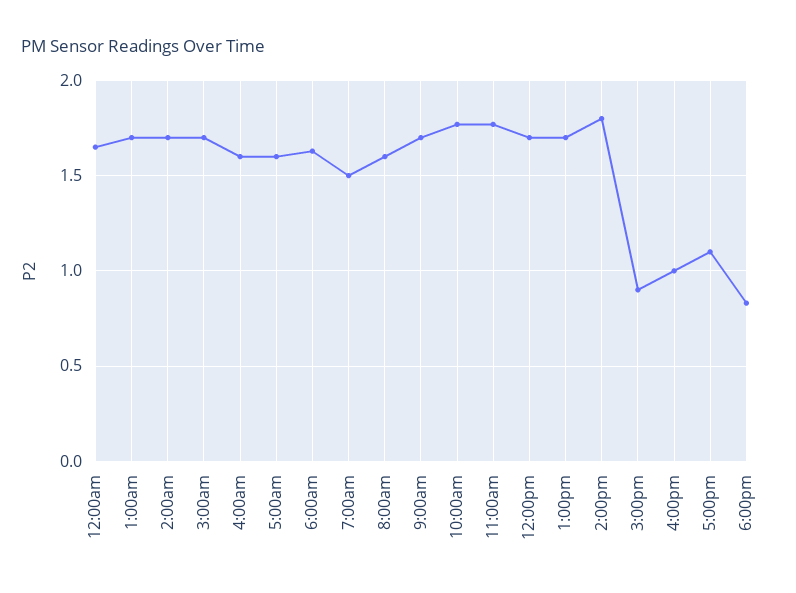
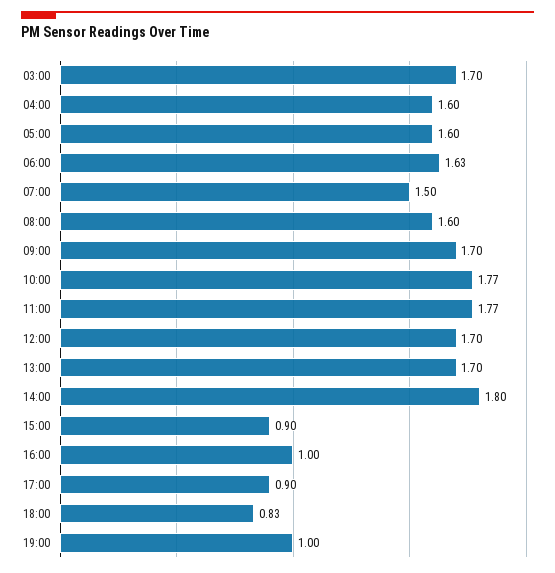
12:00am: 1.65 -> none
1:00am: 1.7 -> none
2:00am: 1.7 -> none
5:00pm: 1.1 -> 0.9
19:00: none -> 1

